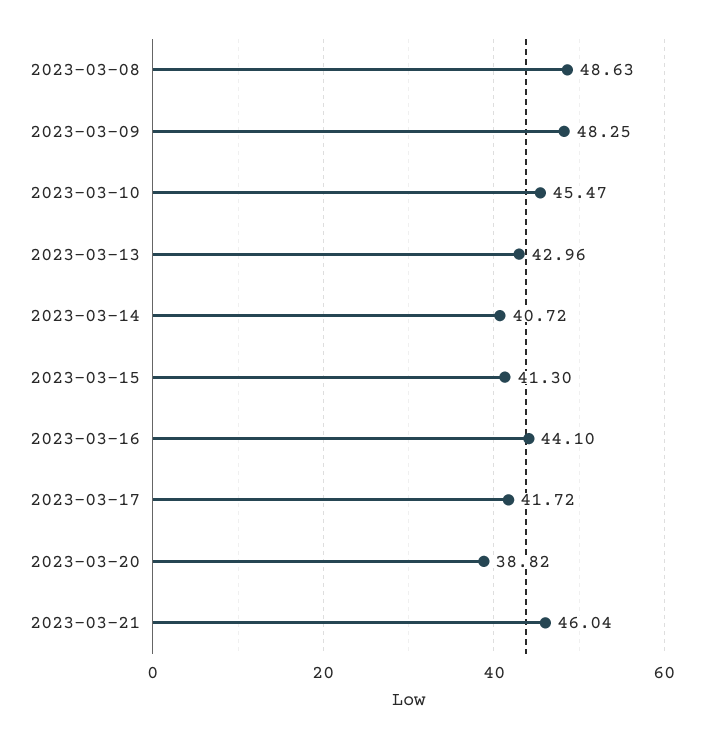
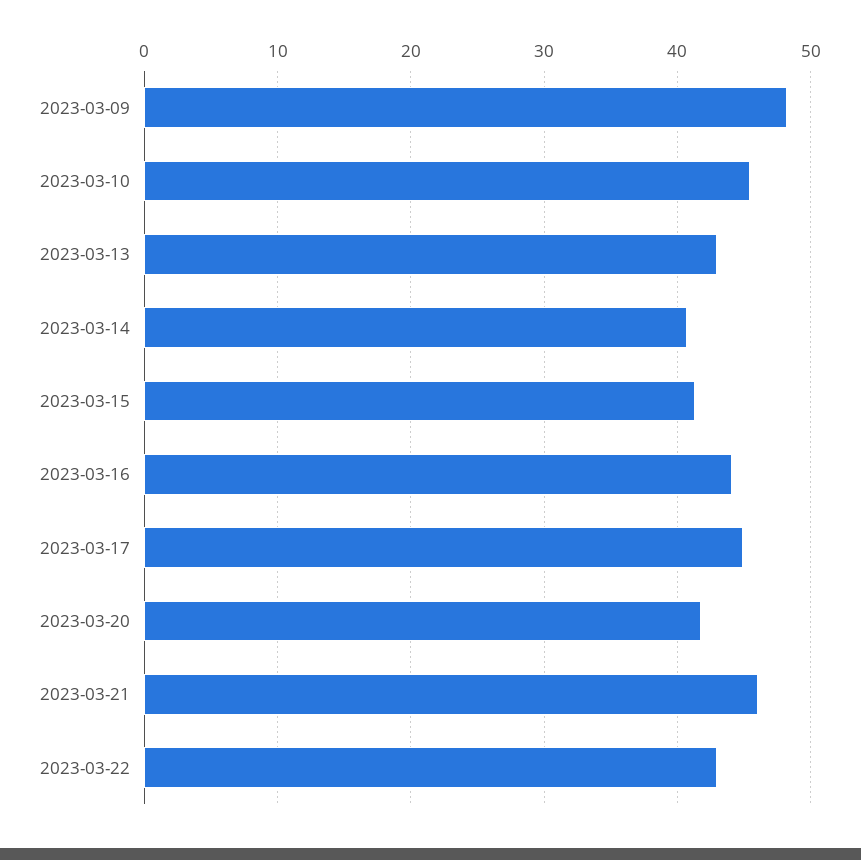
2023-03-08: 48.63 -> none
2023-03-17: 41.72 -> 45
2023-03-20: 38.82 -> 42
2023-03-22: none -> 43

